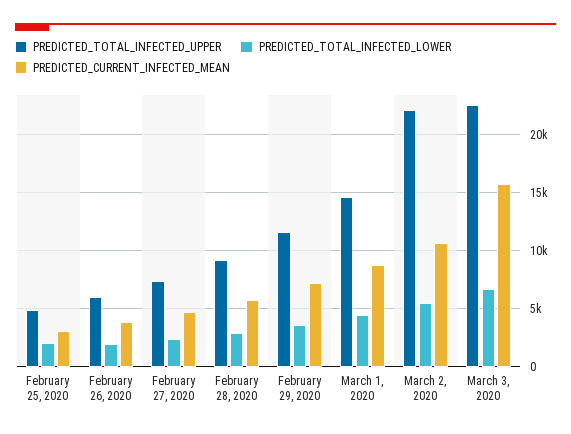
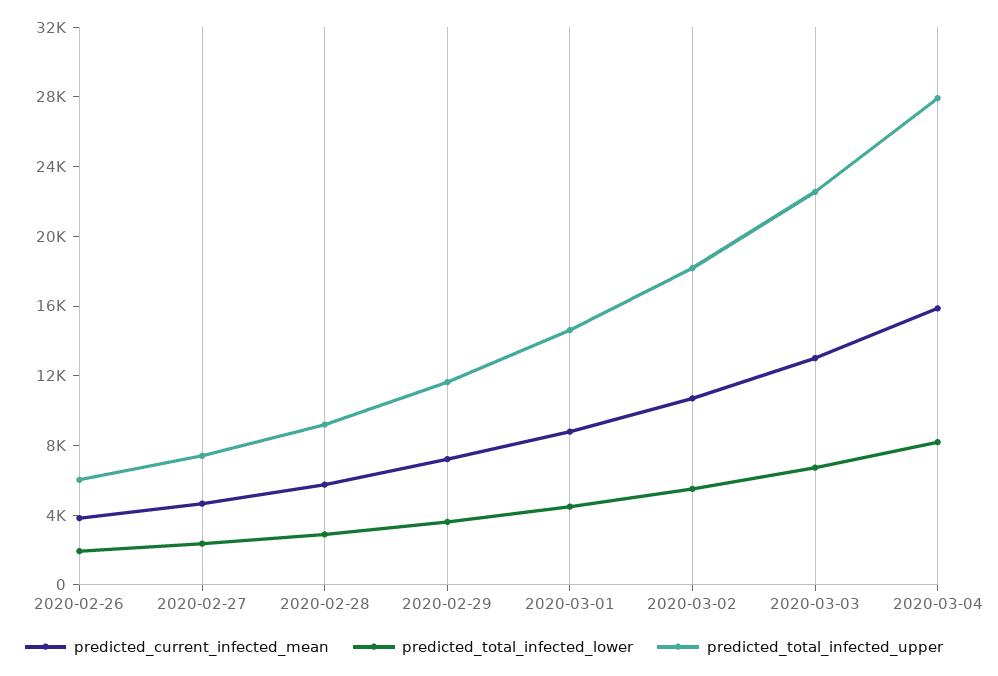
PREDICTED_TOTAL_INFECTED_UPPER, February 25, 2020: 5000 -> none
PREDICTED_TOTAL_INFECTED_LOWER, February 25, 2020: 2000 -> none
PREDICTED_CURRENT_INFECTED_MEAN, February 25, 2020: 3000 -> none
PREDICTED_TOTAL_INFECTED_UPPER, March 2, 2020: 22000 -> 18000
PREDICTED_CURRENT_INFECTED_MEAN, March 3, 2020: 16000 -> 13000
PREDICTED_CURRENT_INFECTED_MEAN, 2020-03-04: none -> 16000
PREDICTED_TOTAL_INFECTED_LOWER, 2020-03-04: none -> 8000
PREDICTED_TOTAL_INFECTED_UPPER, 2020-03-04: none -> 28000

